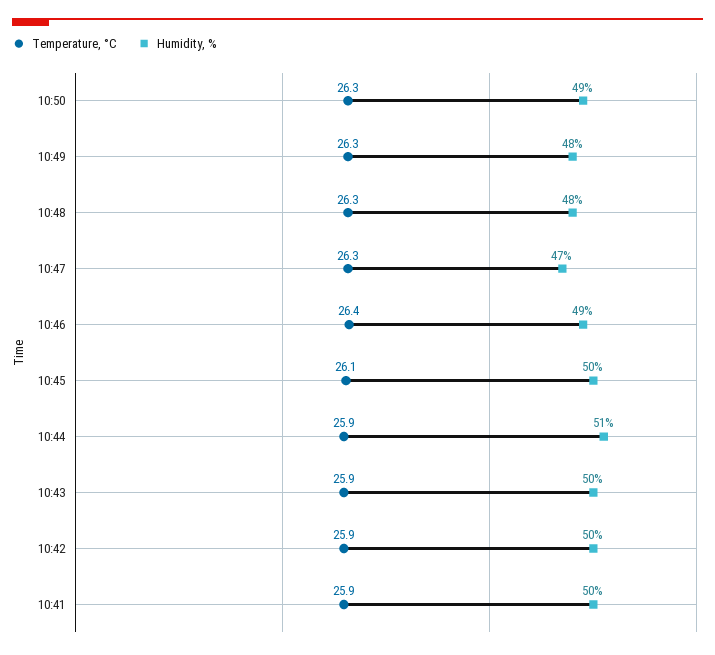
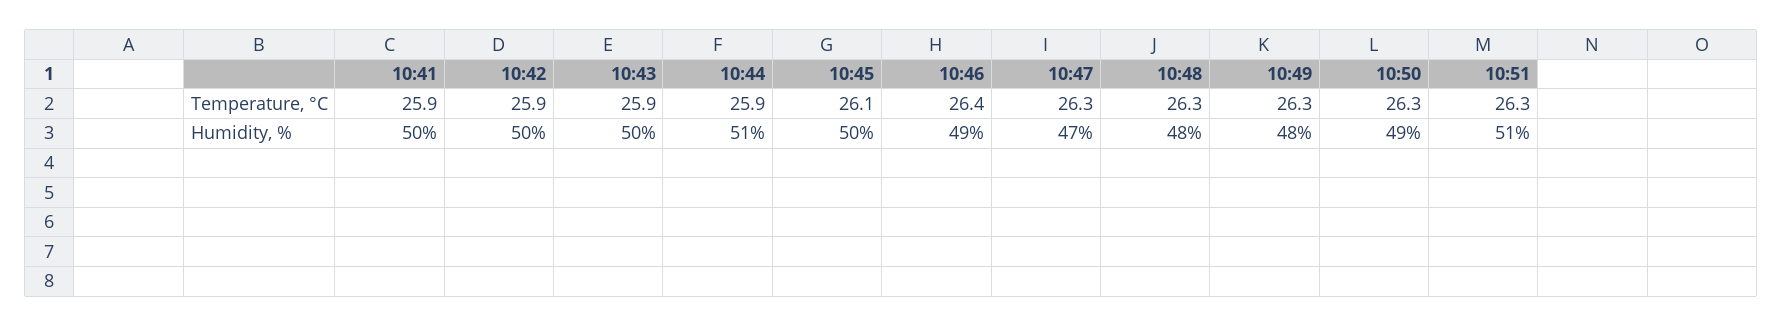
Temperature, °C, 10:51: none -> 26.3
Humidity, %, 10:51: none -> 51

